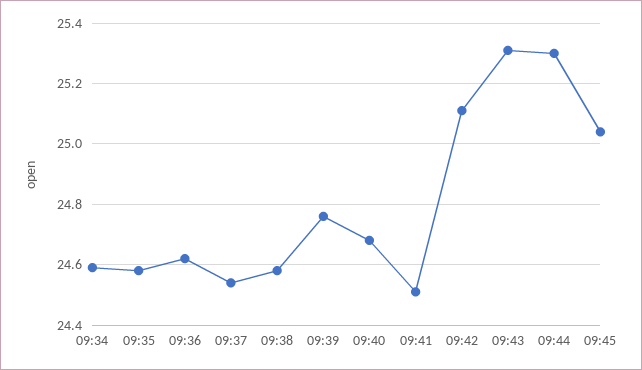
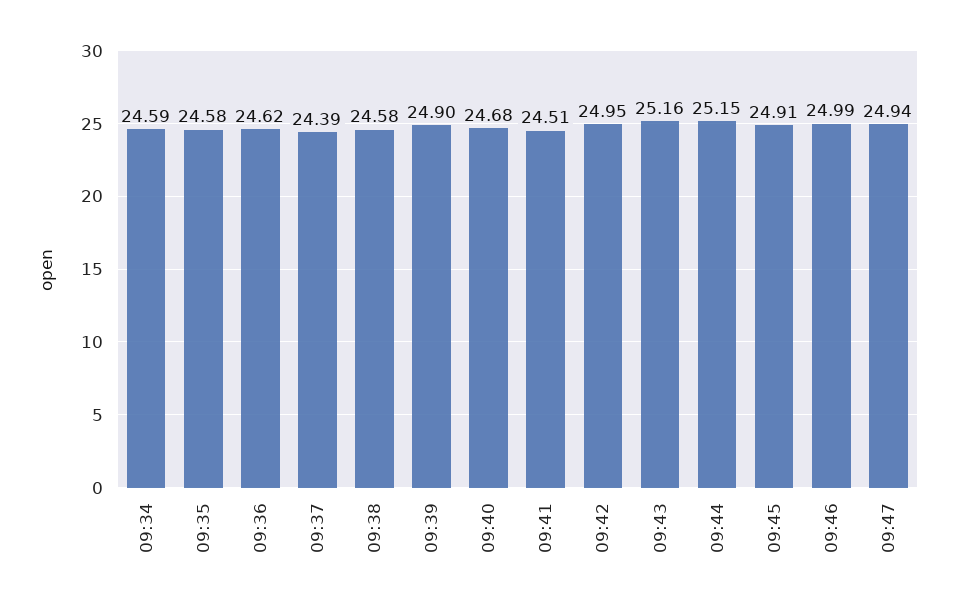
09:37: 24.55 -> 24.39
09:39: 24.75 -> 24.9
09:42: 25.1 -> 24.95
09:43: 25.3 -> 25.16
09:44: 25.3 -> 25.15
09:45: 25.05 -> 24.91
09:46: none -> 24.99
09:47: none -> 24.94

